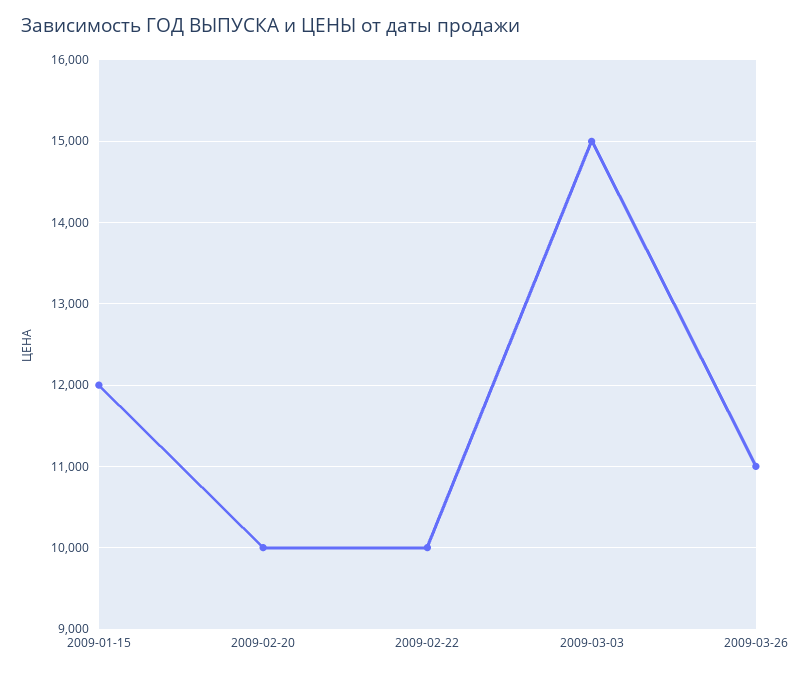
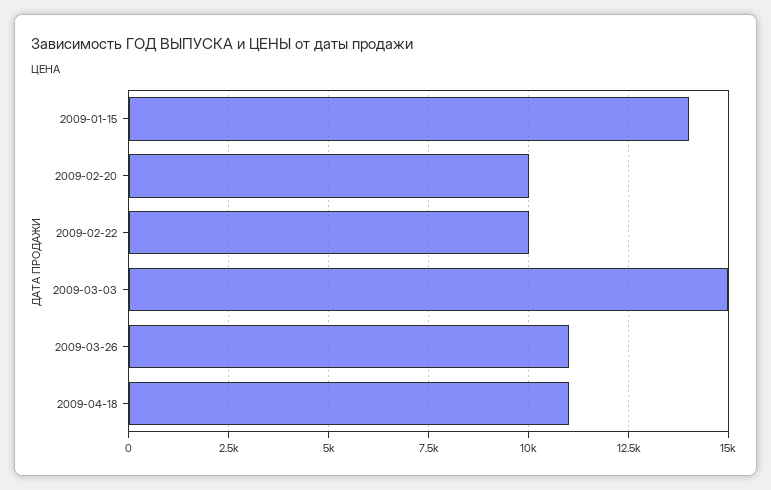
2009-01-15: 12000 -> 14000
2009-04-18: none -> 11000

